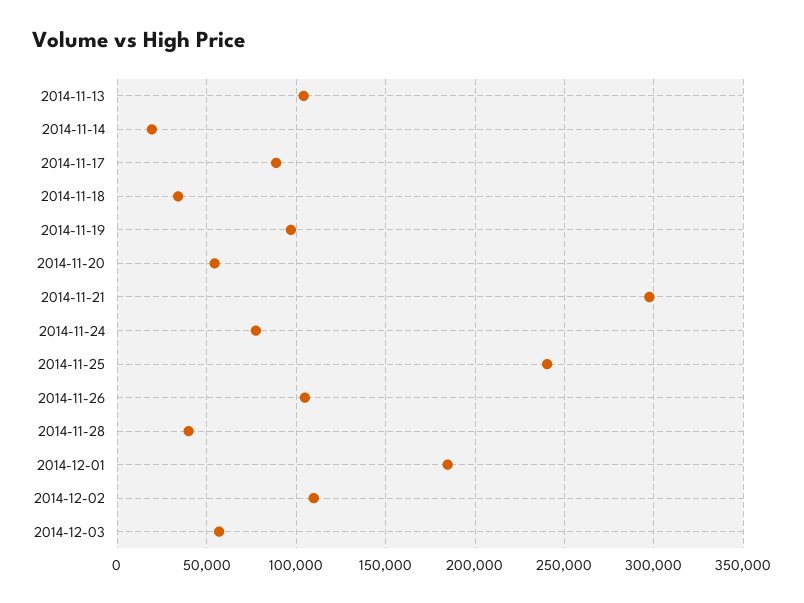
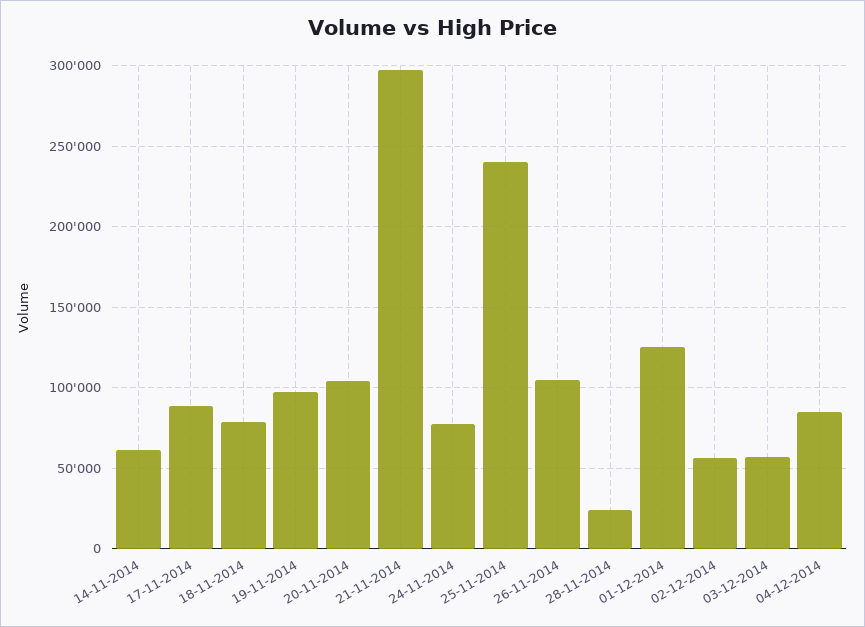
2014-11-13: 105000 -> none
2014-11-14: 20000 -> 60000
2014-11-18: 35000 -> 80000
2014-11-20: 55000 -> 105000
2014-11-28: 40000 -> 25000
2014-12-01: 185000 -> 125000
2014-12-02: 110000 -> 55000
04-12-2014: none -> 85000

